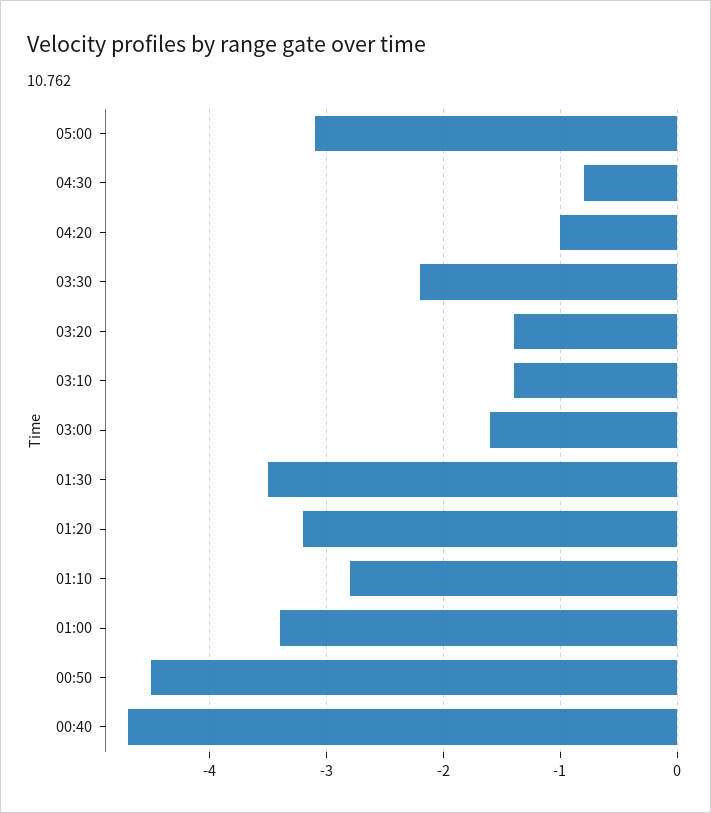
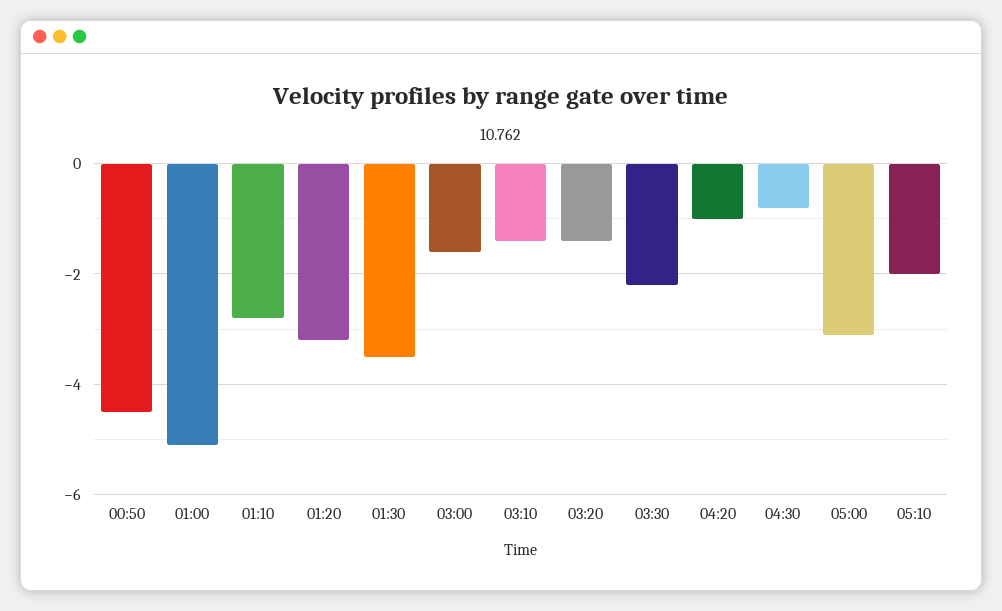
01:00: -3.4 -> -5
00:40: -4.7 -> none
05:10: none -> -2

